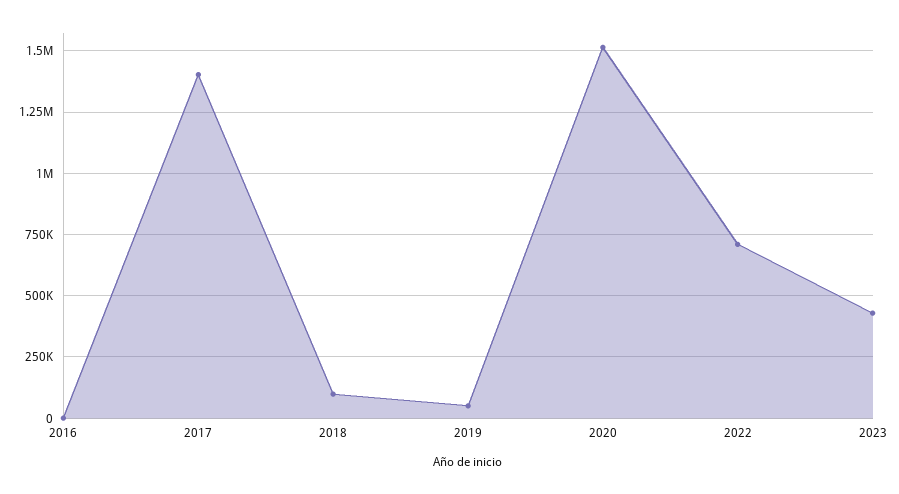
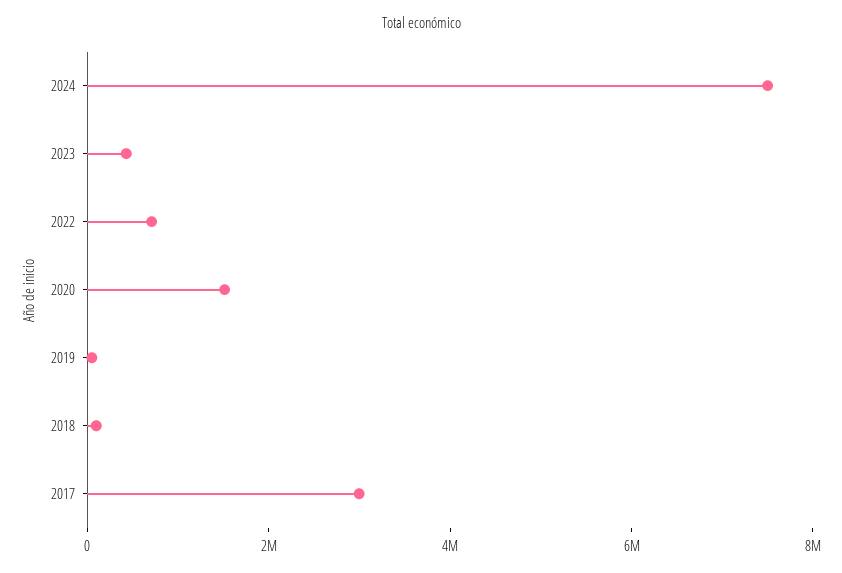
2016: 0 -> none
2017: 1400000 -> 3000000
2024: none -> 7500000

